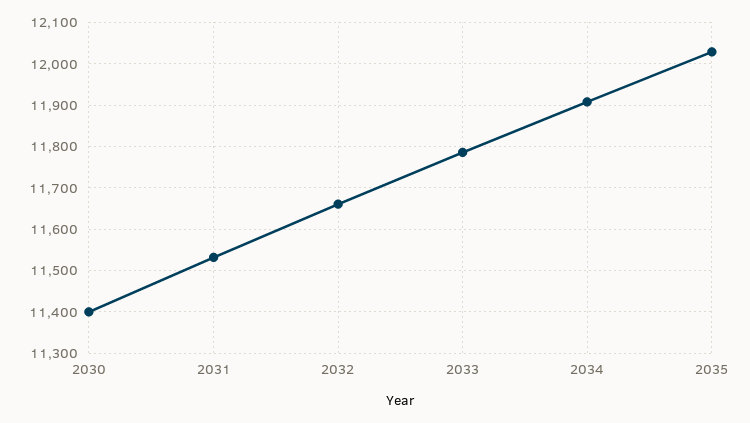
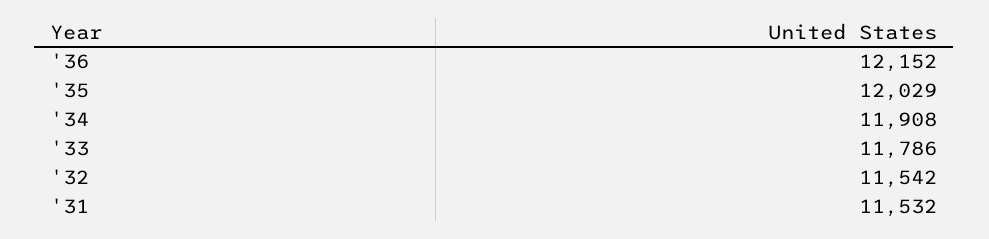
2030: 11400 -> none
2032: 11660 -> 11542
'36: none -> 12152

